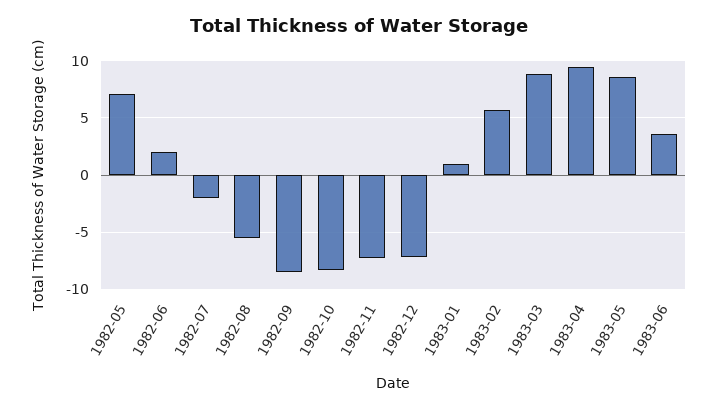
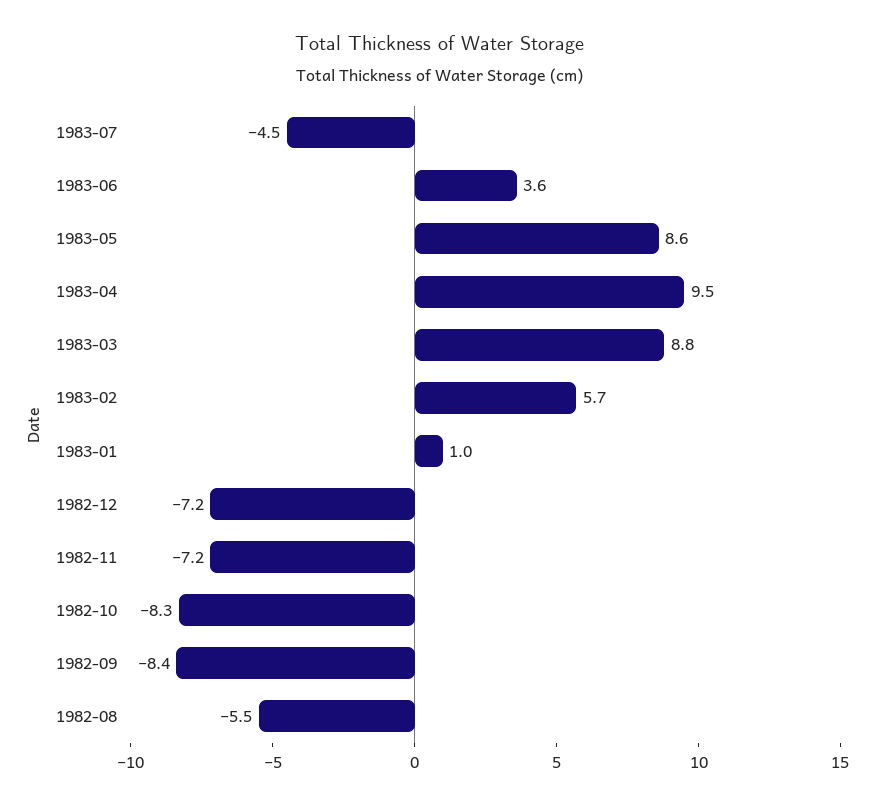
1982-05: 7 -> none
1982-06: 2 -> none
1982-07: -2 -> none
1983-07: none -> -4.5

